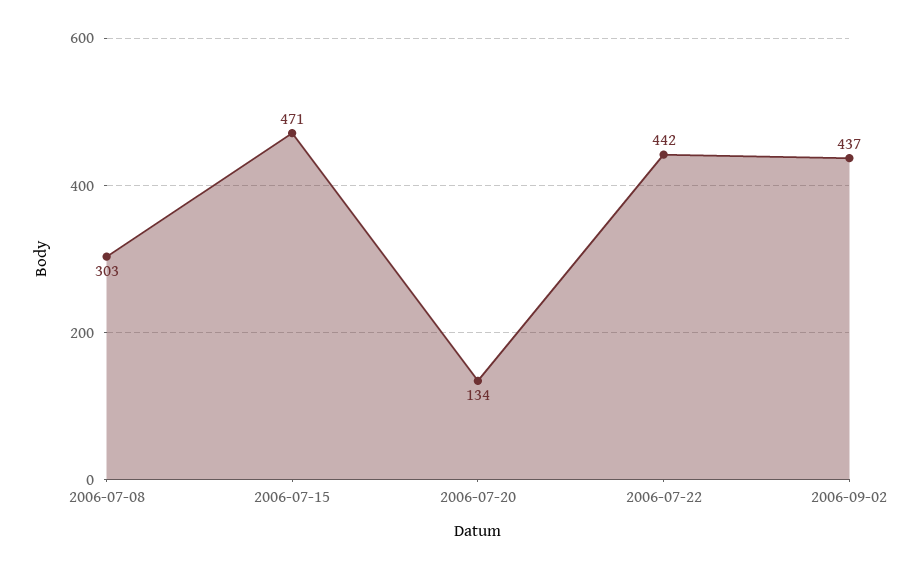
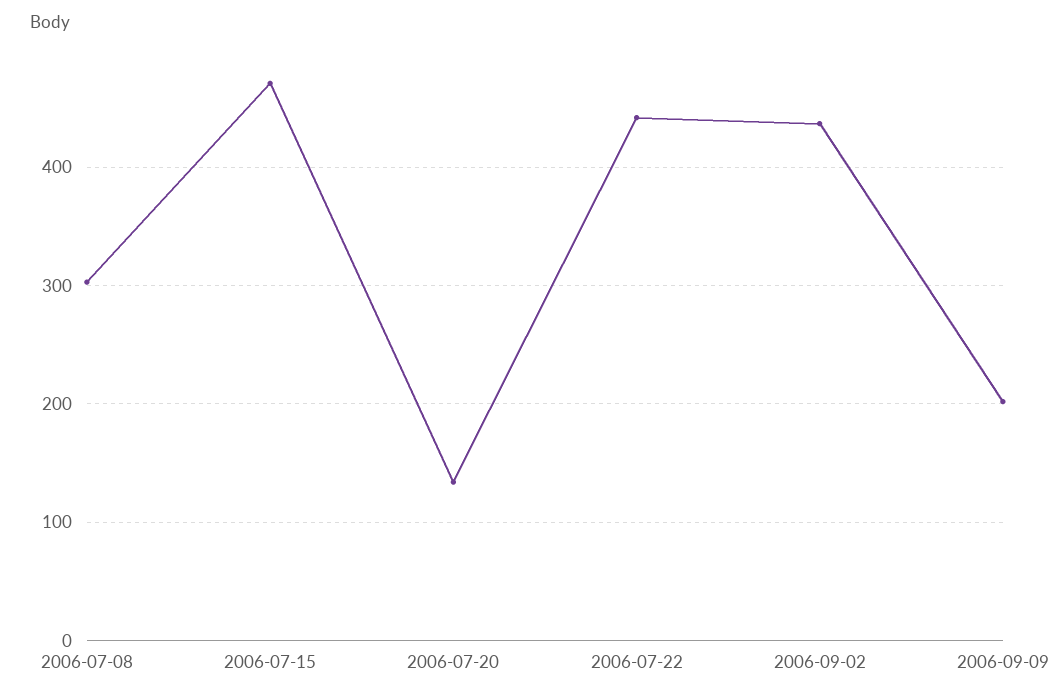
2006-09-09: none -> 200

